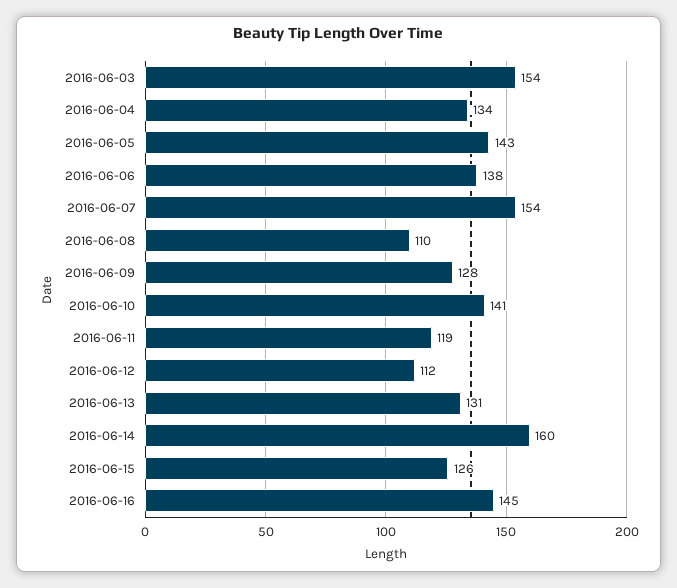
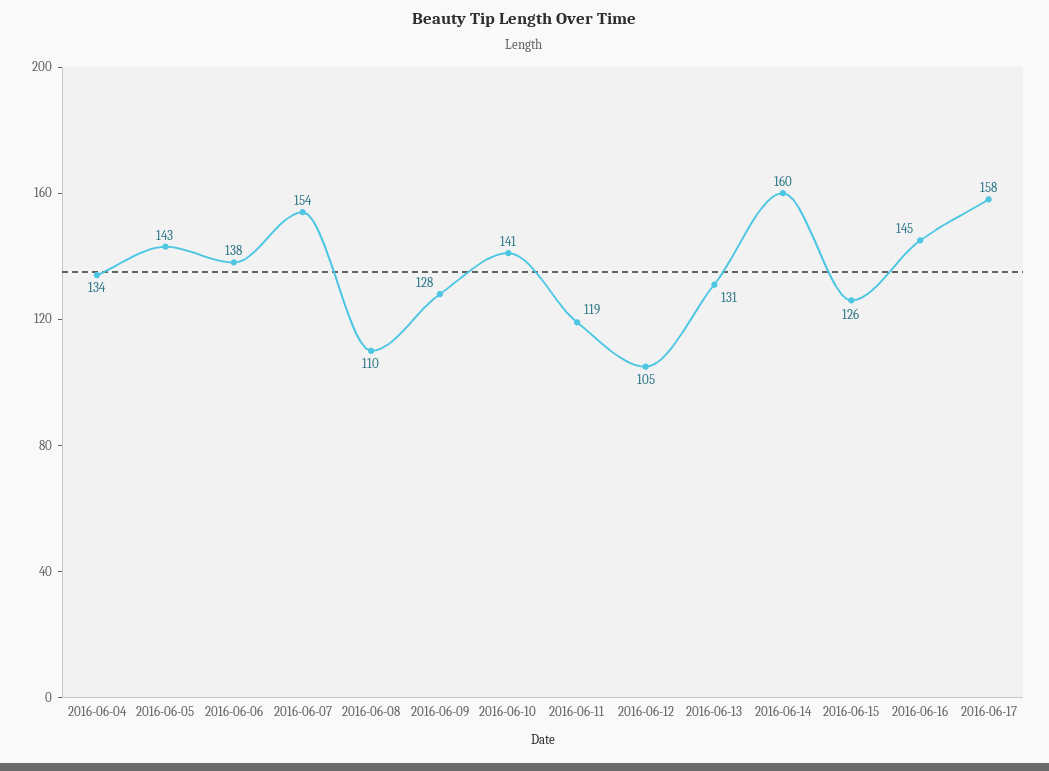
2016-06-03: 154 -> none
2016-06-12: 112 -> 105
2016-06-17: none -> 158

